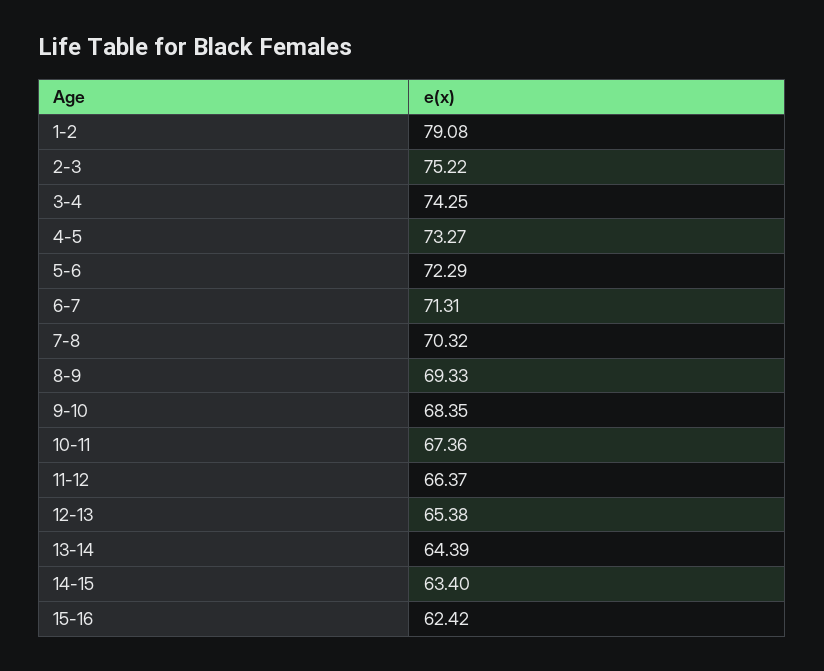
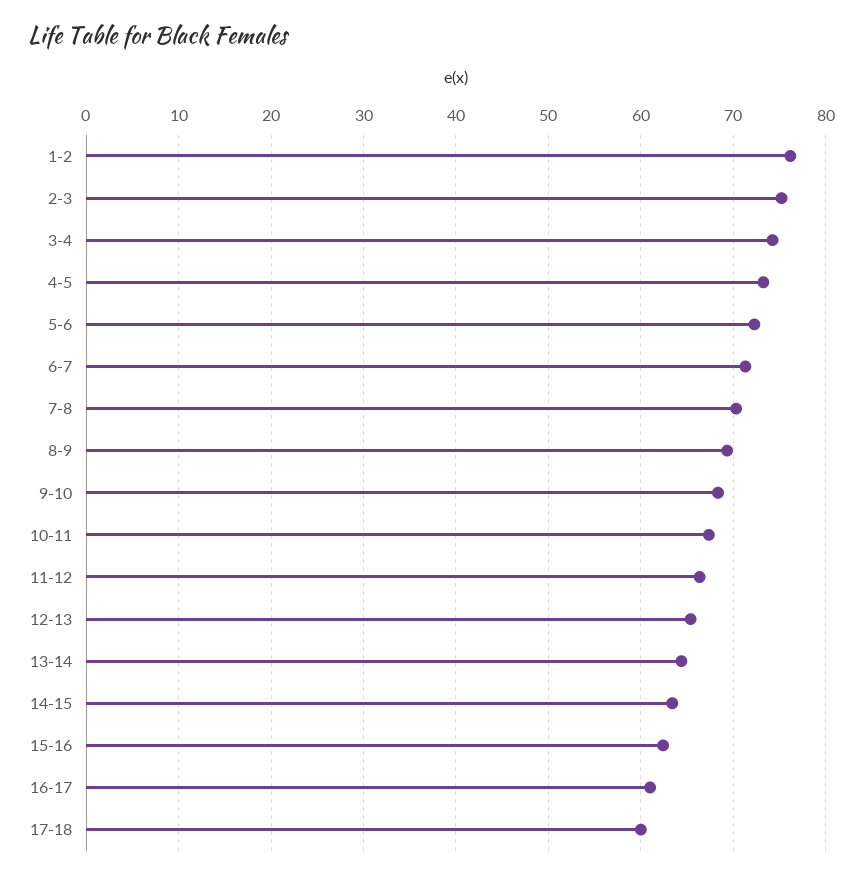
1-2: 79.08 -> 76
16-17: none -> 61
17-18: none -> 60

